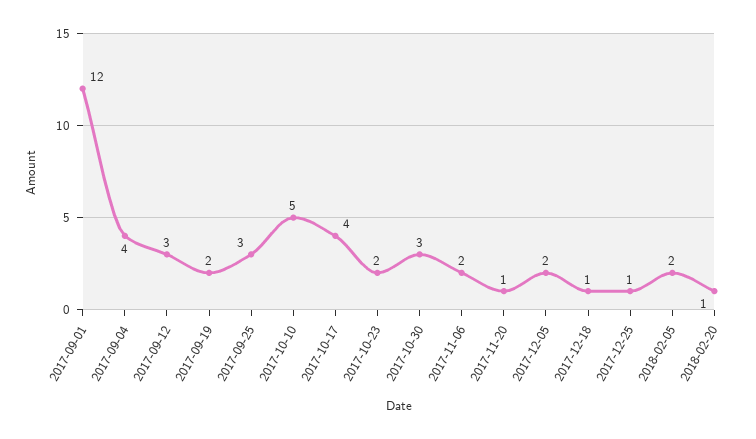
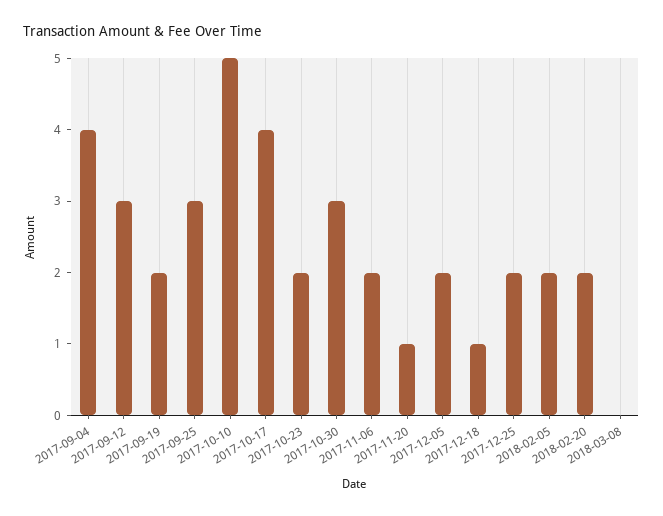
2017-09-01: 12 -> none
2017-12-25: 1 -> 2
2018-02-20: 1 -> 2
2018-03-08: none -> 0

